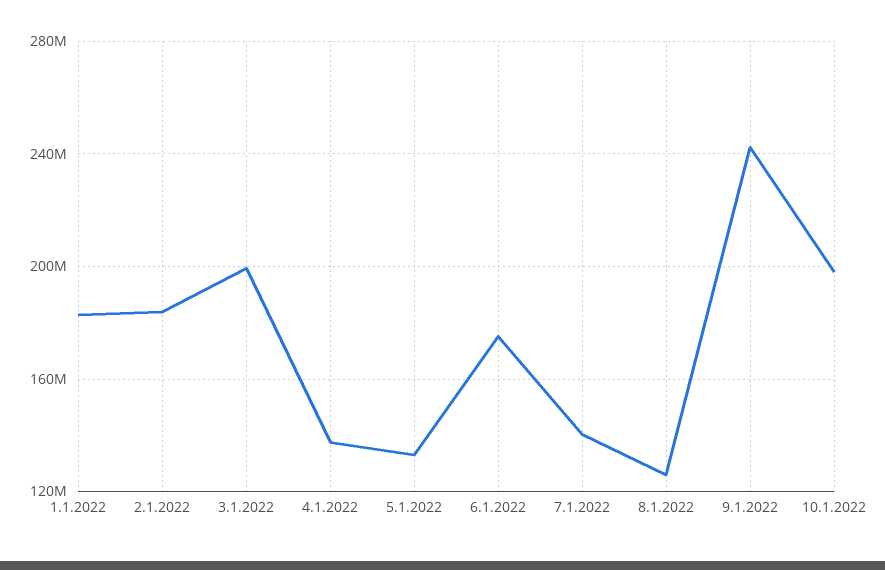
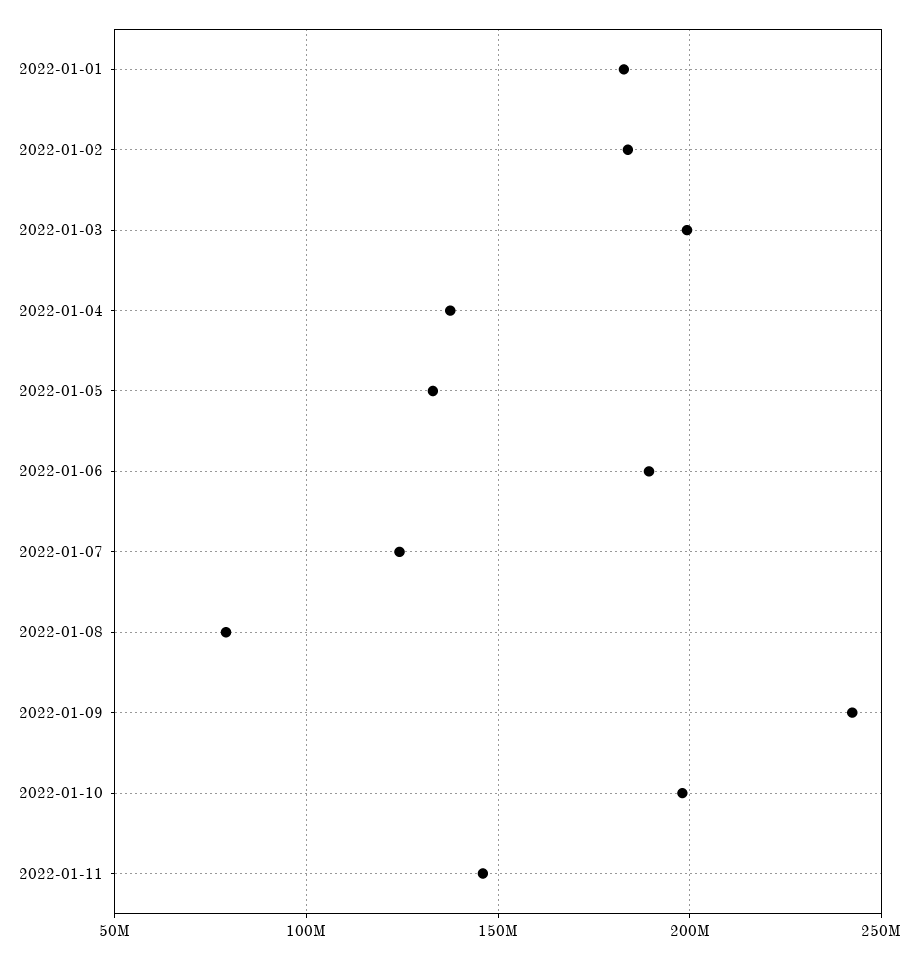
6.1.2022: 175000000 -> 190000000
7.1.2022: 140000000 -> 125000000
8.1.2022: 125000000 -> 80000000
2022-01-11: none -> 145000000

